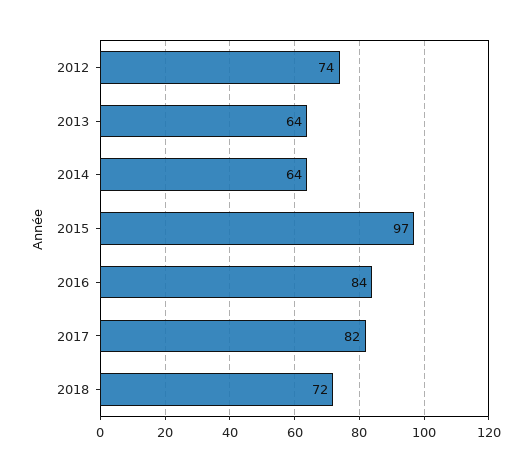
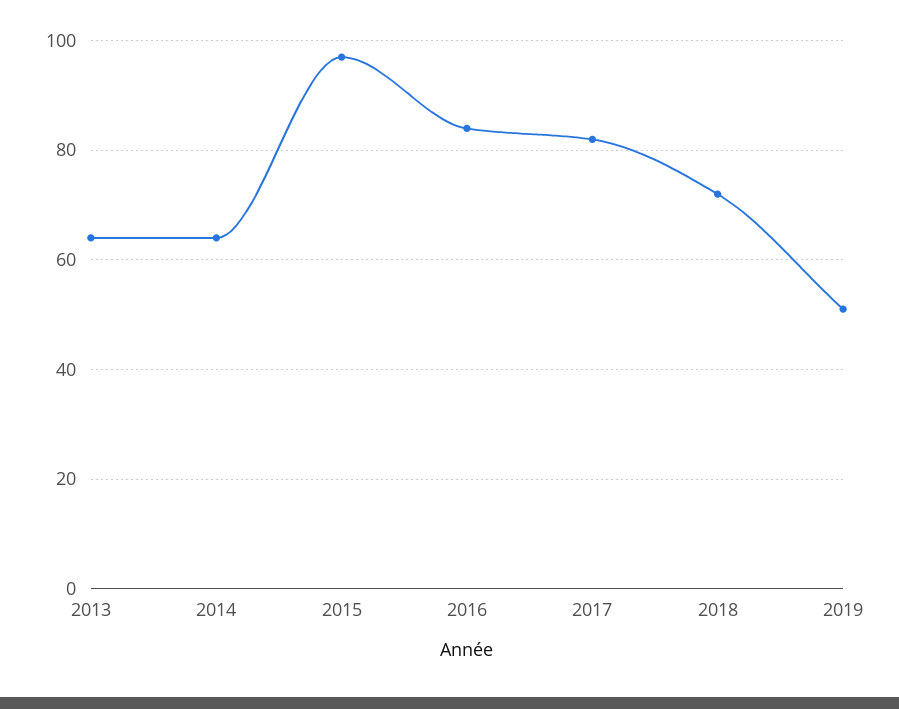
2012: 74 -> none
2019: none -> 50

